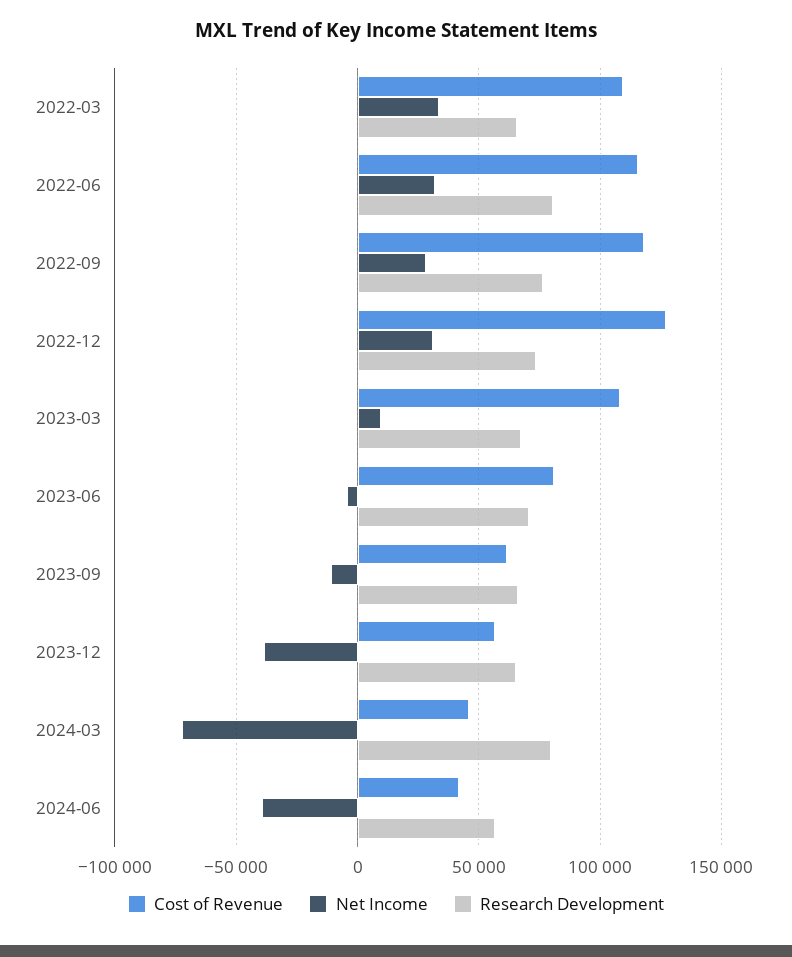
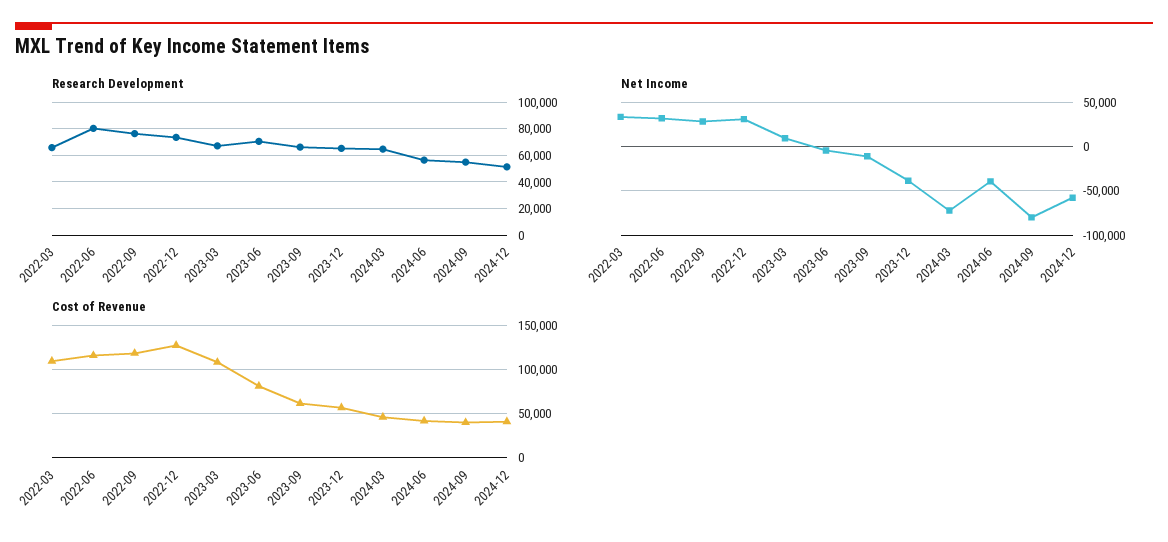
Research Development, 2024-03: 80000 -> 65000
Research Development, 2024-09: none -> 55000
Research Development, 2024-12: none -> 50000
Net Income, 2024-09: none -> -80000
Net Income, 2024-12: none -> -60000
Cost of Revenue, 2024-09: none -> 40000
Cost of Revenue, 2024-12: none -> 40000

